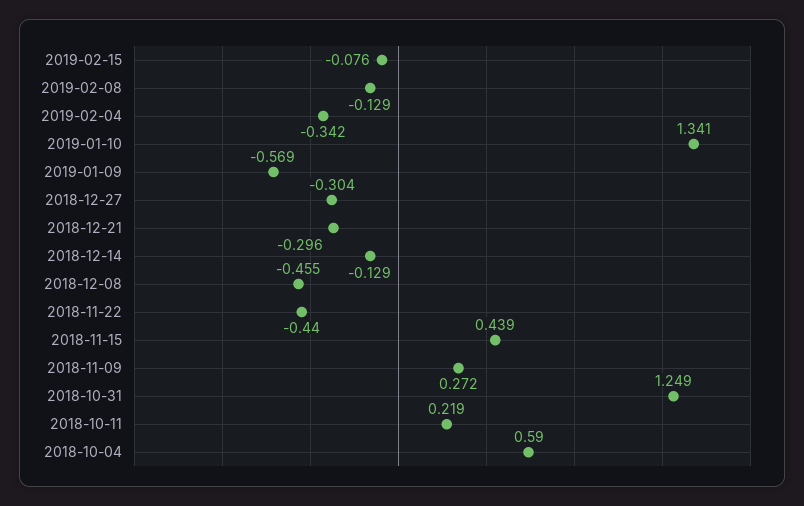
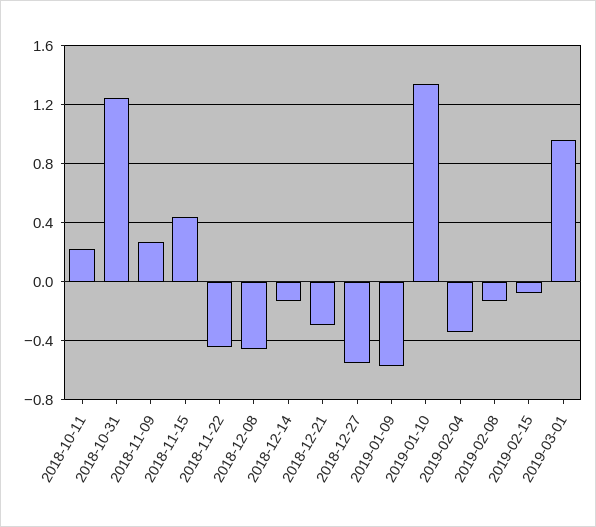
2018-12-27: -0.304 -> -0.55
2018-10-04: 0.59 -> none
2019-03-01: none -> 0.95

